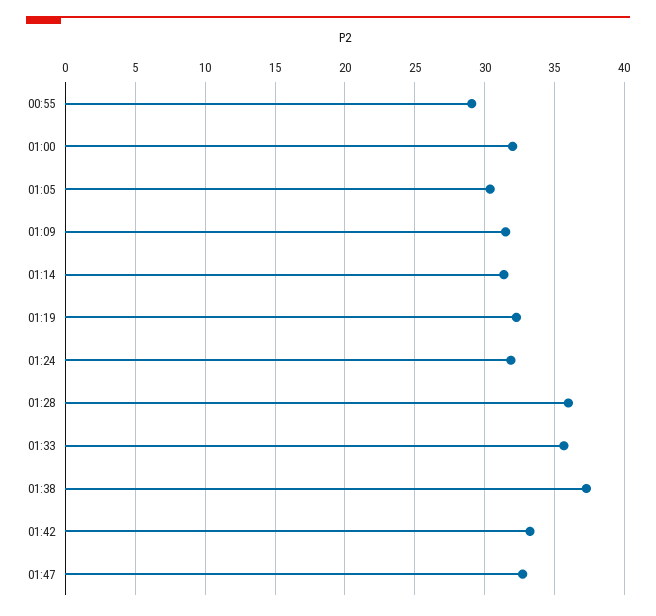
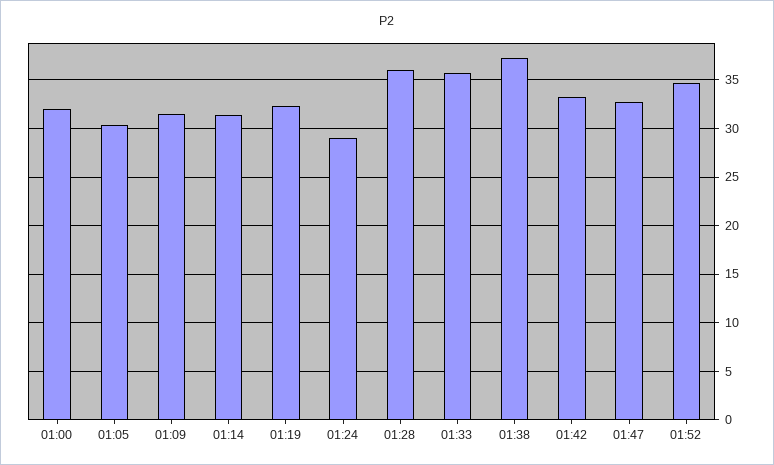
00:55: 29 -> none
01:24: 32 -> 29
01:52: none -> 35

